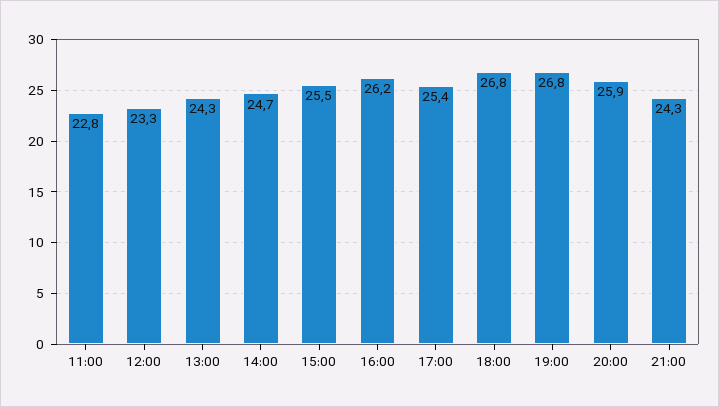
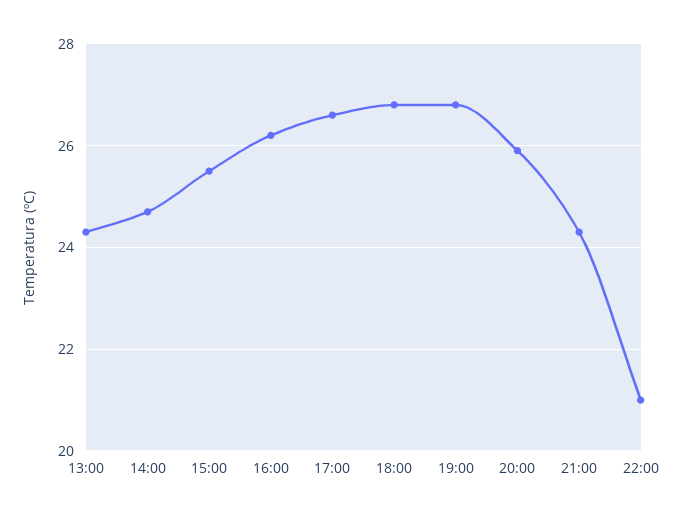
11:00: 22.8 -> none
12:00: 23.3 -> none
17:00: 25.4 -> 26.5
22:00: none -> 21

